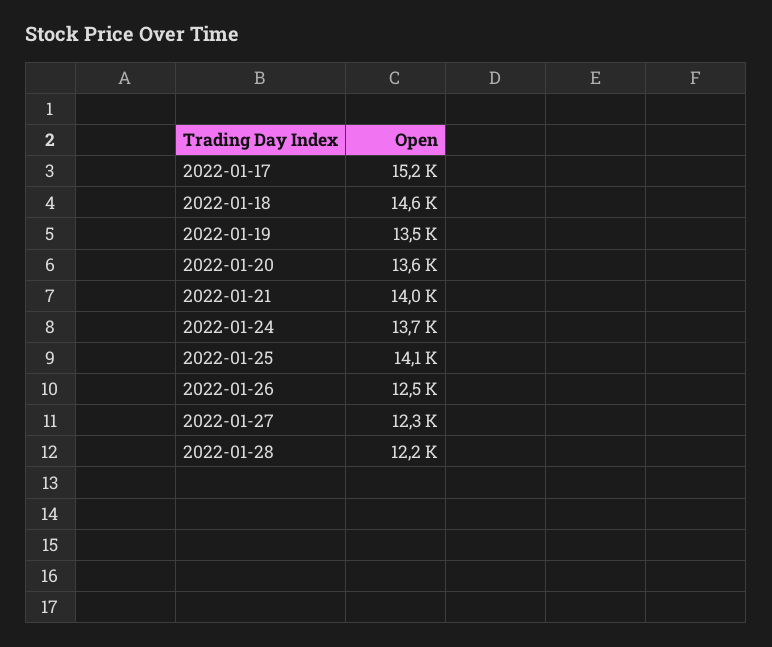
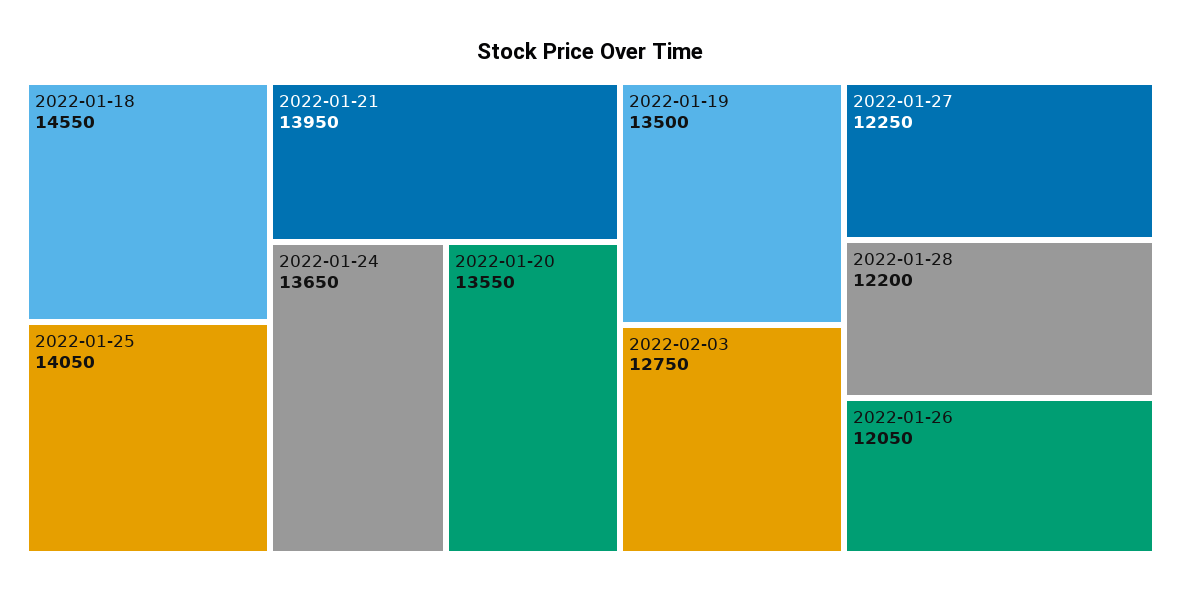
2022-01-17: 15200 -> none
2022-01-26: 12500 -> 12050
2022-02-03: none -> 12750

